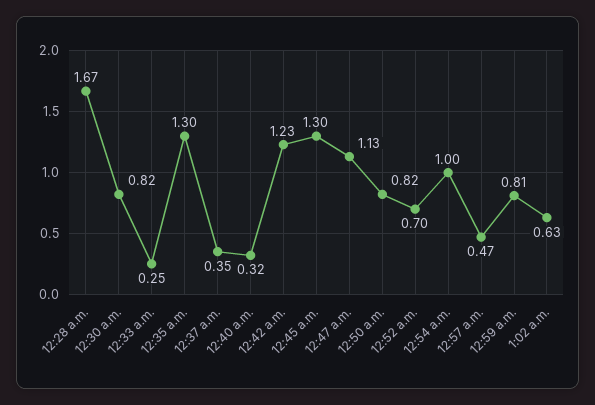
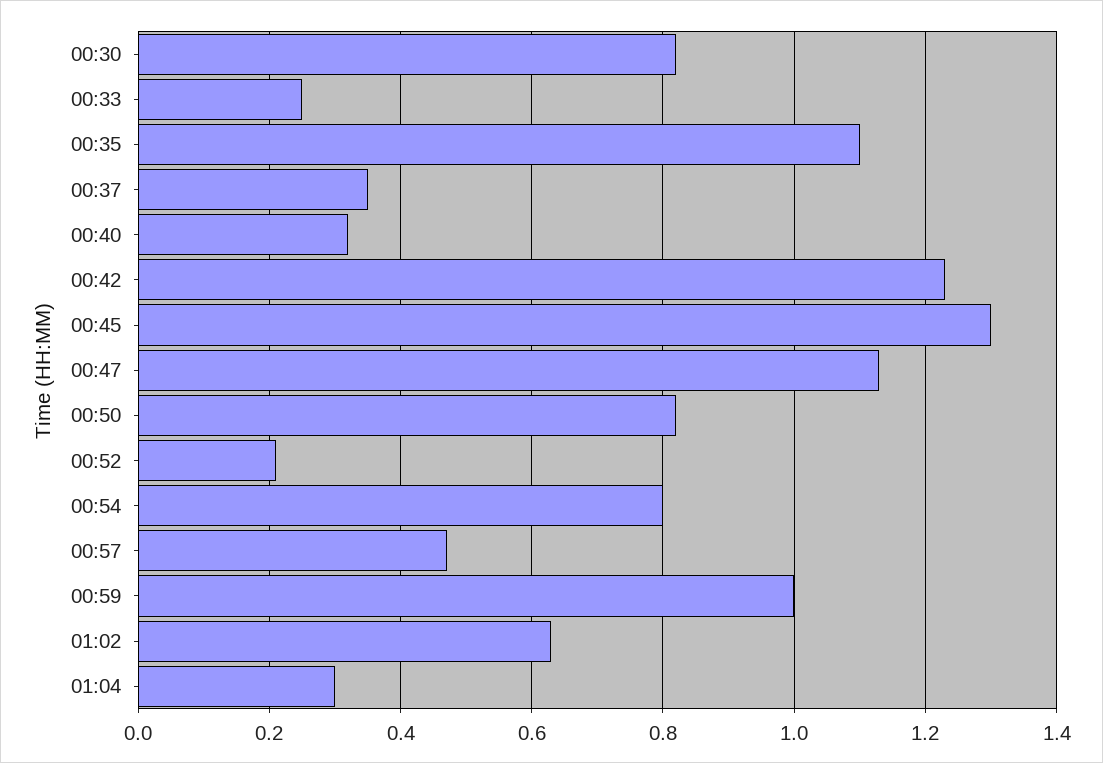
12:28 a.m.: 1.67 -> none
12:35 a.m.: 1.3 -> 1.1
12:52 a.m.: 0.7 -> 0.2
12:54 a.m.: 1 -> 0.8
12:59 a.m.: 0.81 -> 1
01:04: none -> 0.3

